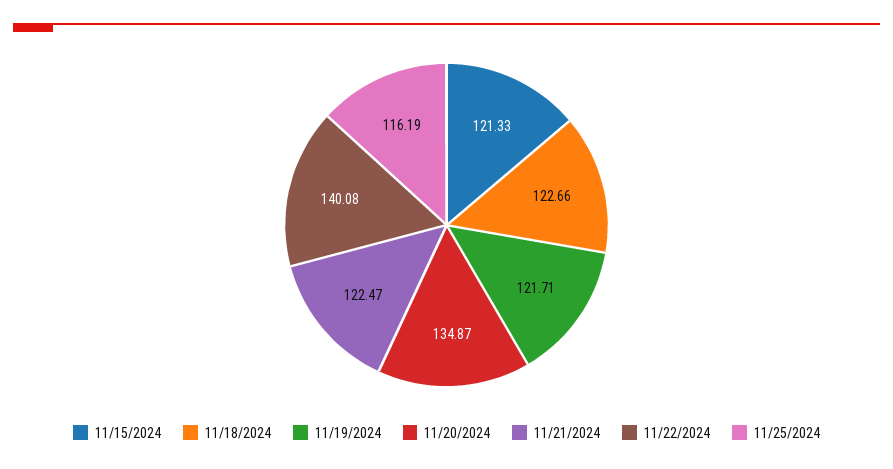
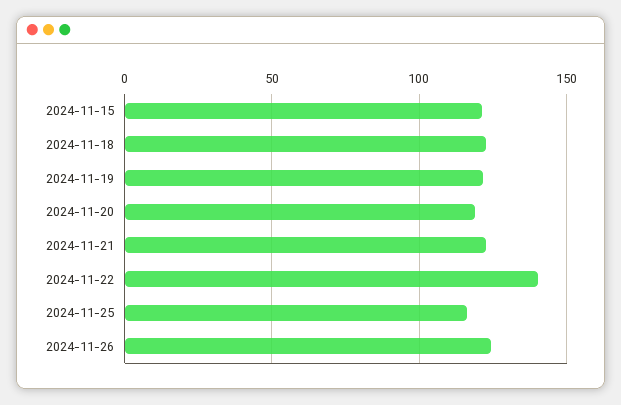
11/20/2024: 134.87 -> 120
2024-11-26: none -> 125

